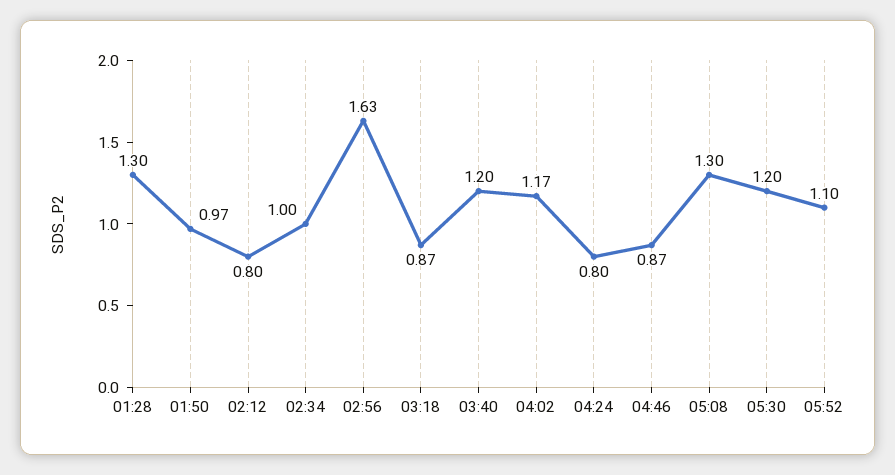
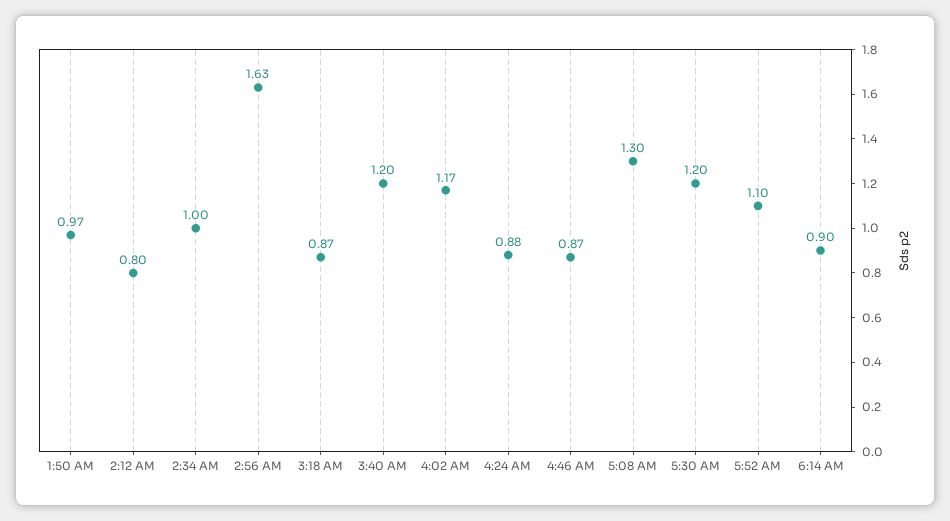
01:28: 1.3 -> none
04:24: 0.8 -> 0.88
6:14 AM: none -> 0.9

